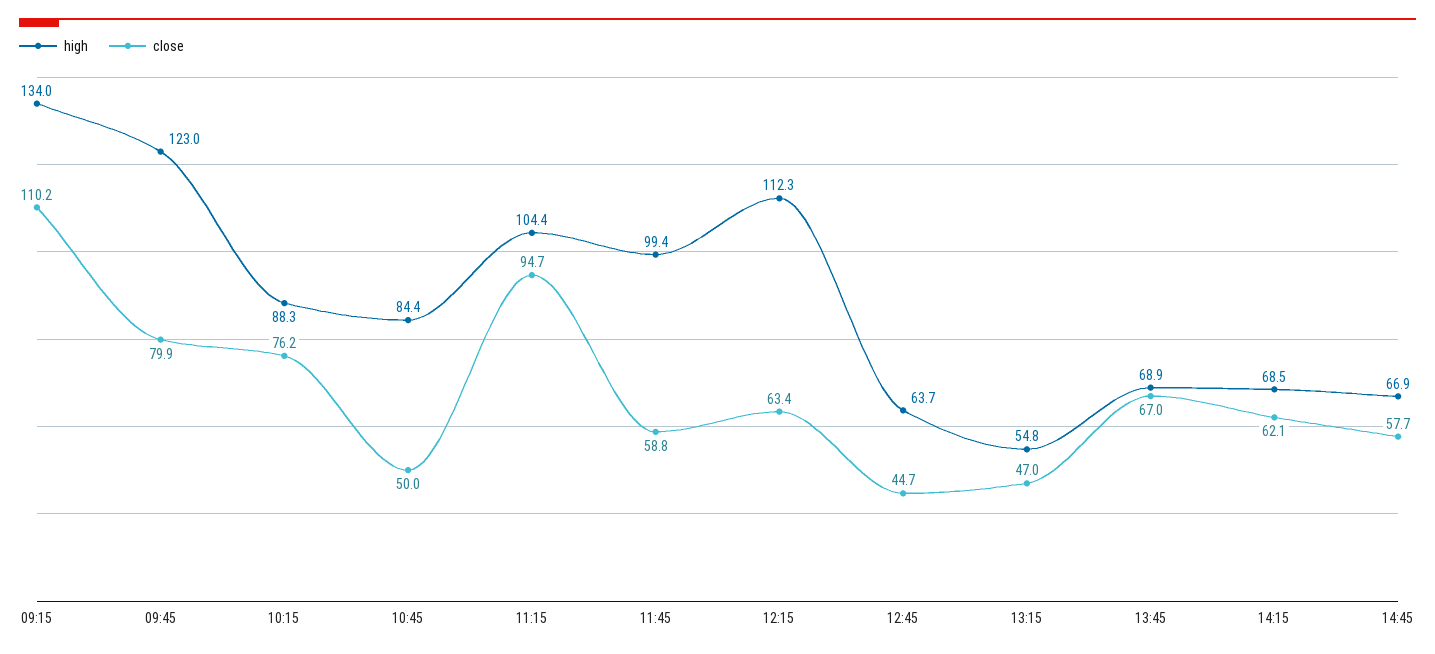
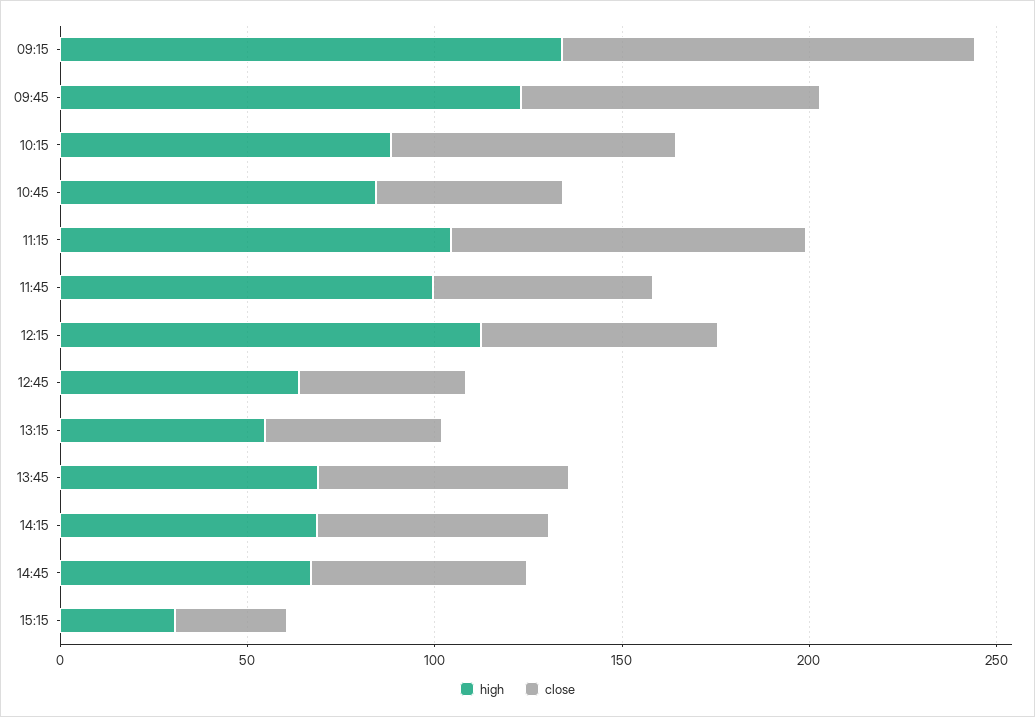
high, 15:15: none -> 30
close, 15:15: none -> 30

